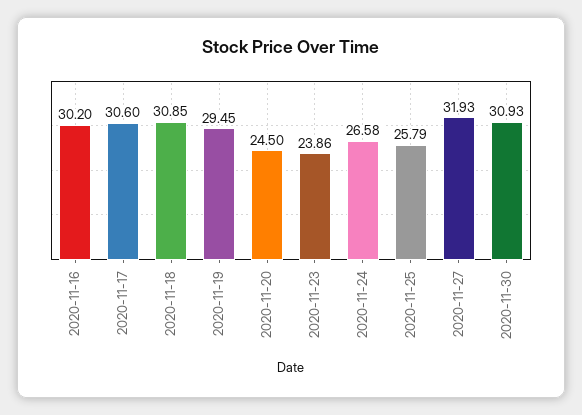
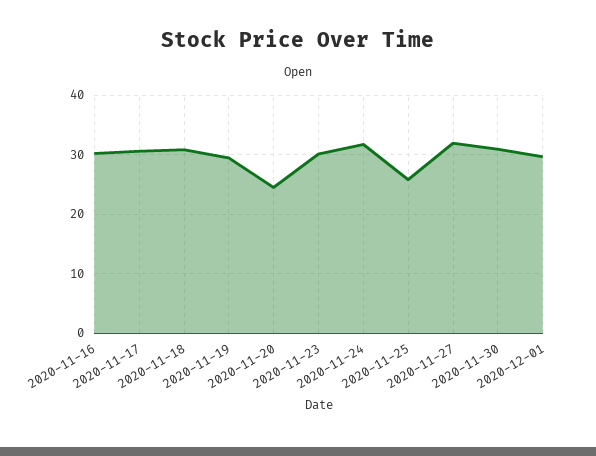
2020-11-23: 23.86 -> 30
2020-11-24: 26.58 -> 32
2020-12-01: none -> 30

